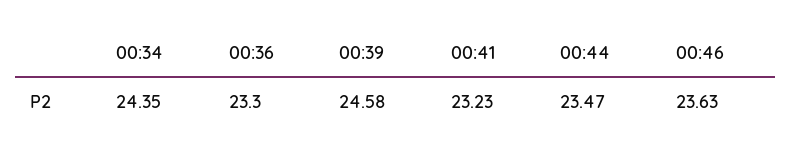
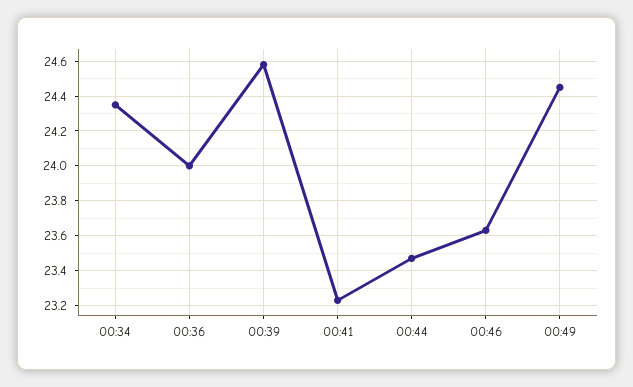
00:36: 23.3 -> 24
00:49: none -> 24.45

